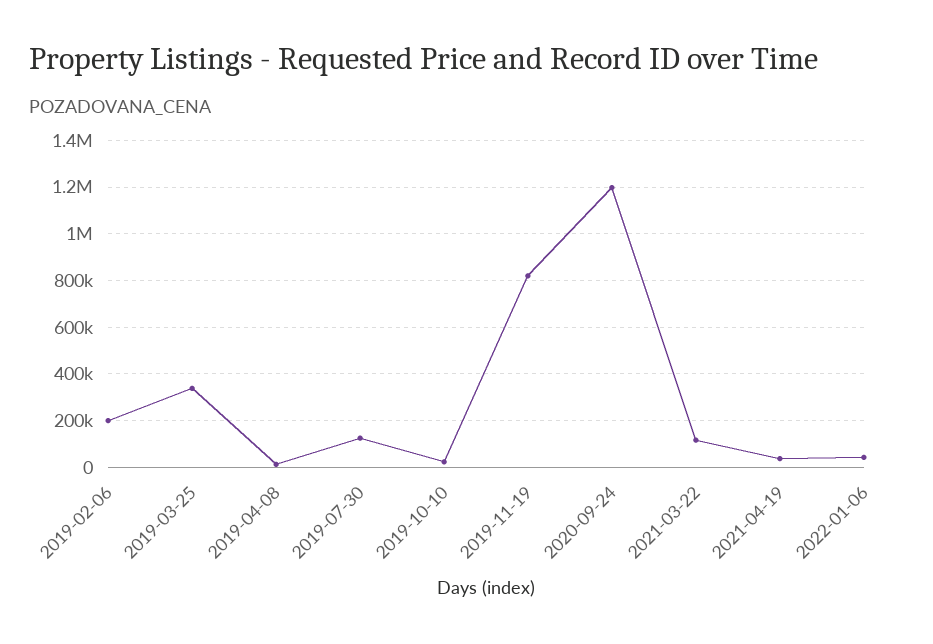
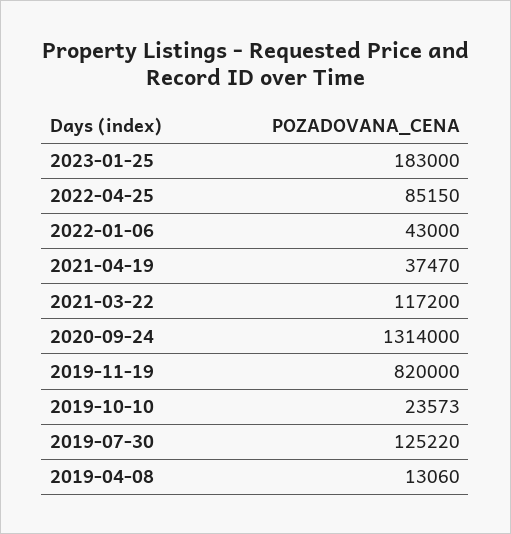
2019-02-06: 200000 -> none
2019-03-25: 350000 -> none
2020-09-24: 1200000 -> 1314000
2023-01-25: none -> 183000
2022-04-25: none -> 85150

